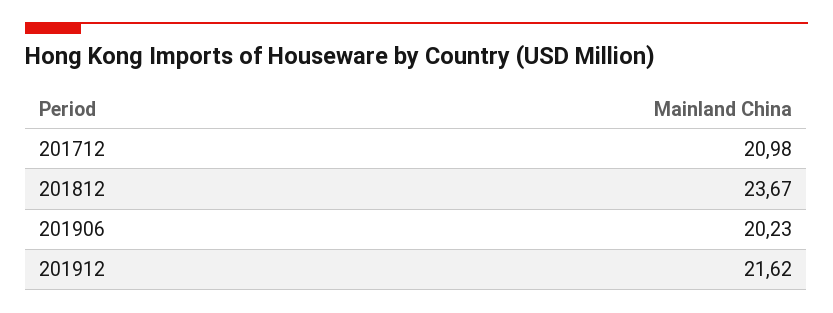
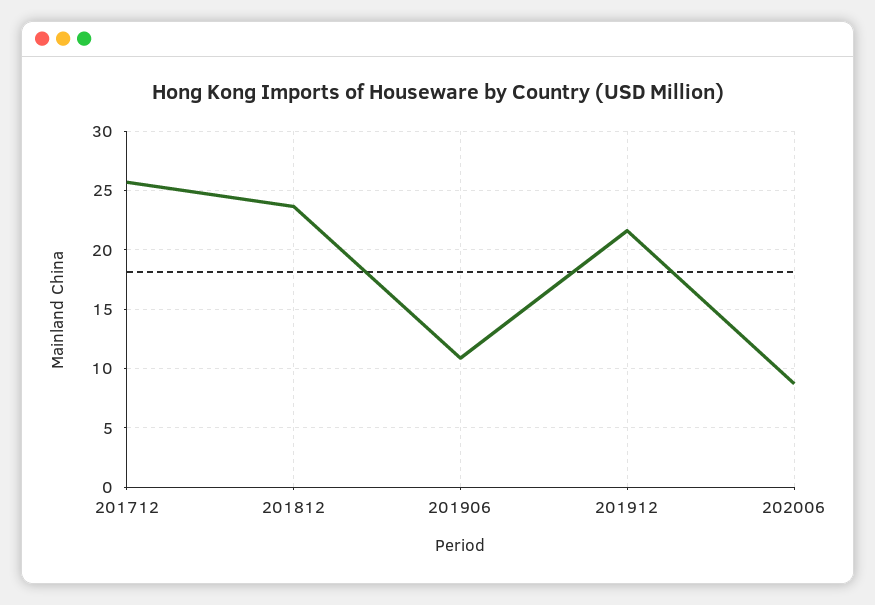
201712: 20.98 -> 26
201906: 20.23 -> 11
202006: none -> 9

